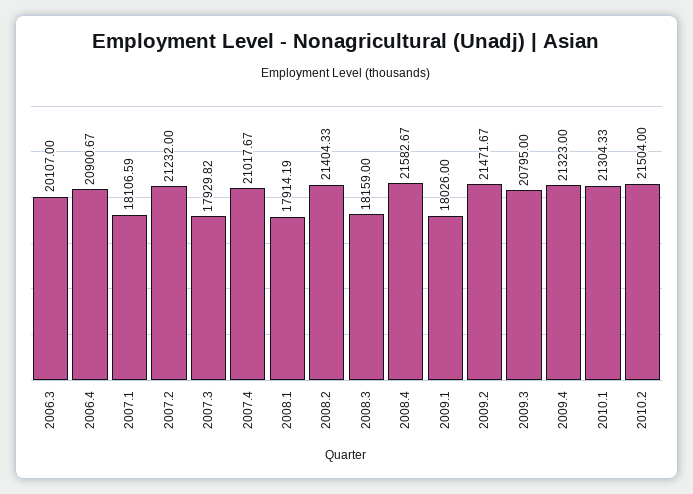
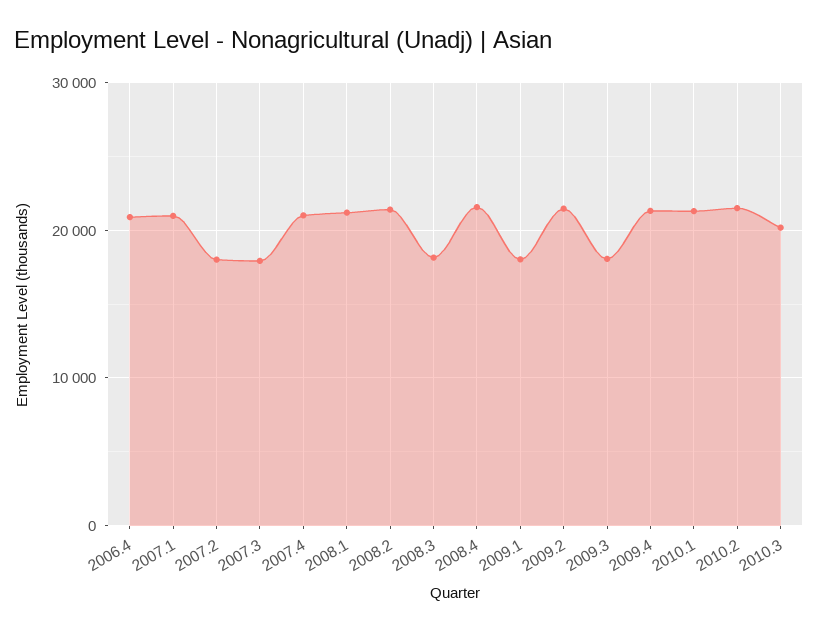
2006.3: 20107 -> none
2007.1: 18106.59 -> 21000
2007.2: 21232 -> 18000
2008.1: 17914.19 -> 21000
2009.3: 20795 -> 18000
2010.3: none -> 20000

